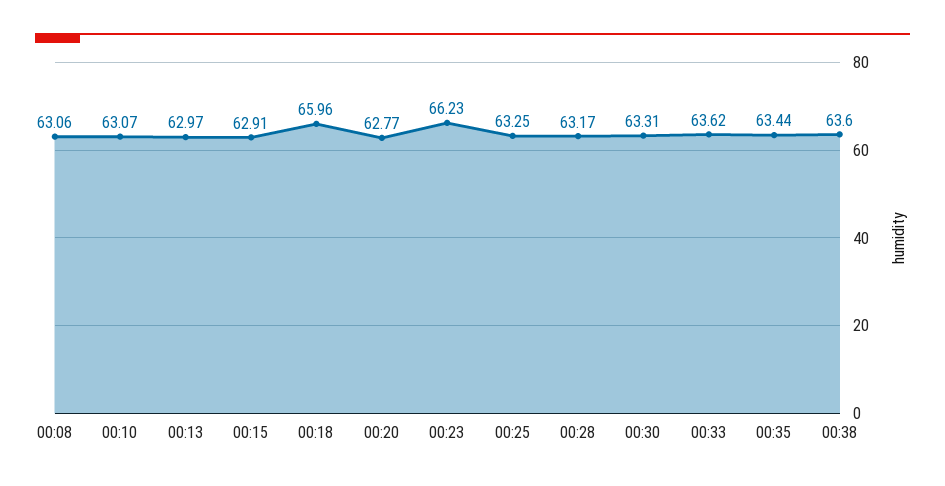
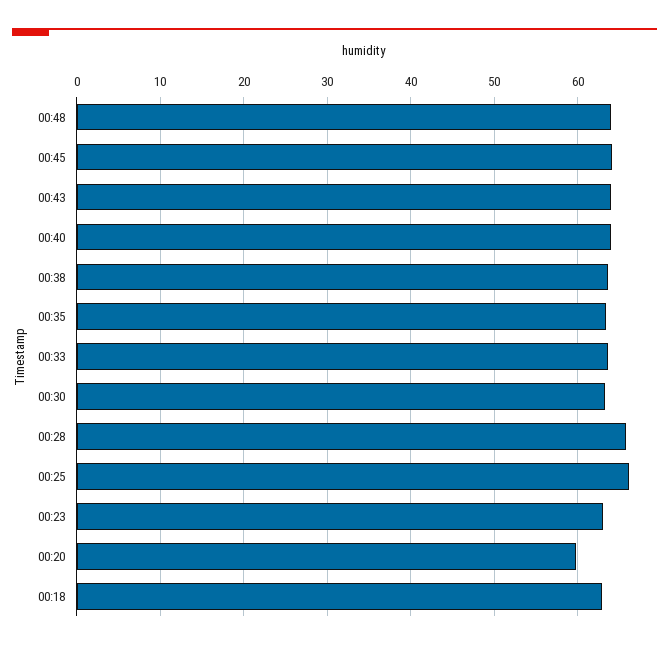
00:08: 63.06 -> none
00:10: 63.07 -> none
00:13: 62.97 -> none
00:15: 62.91 -> none
00:18: 65.96 -> 63
00:20: 62.77 -> 60
00:23: 66.23 -> 63
00:25: 63.25 -> 66
00:28: 63.17 -> 66
00:48: none -> 64
00:45: none -> 64
00:43: none -> 64
00:40: none -> 64

